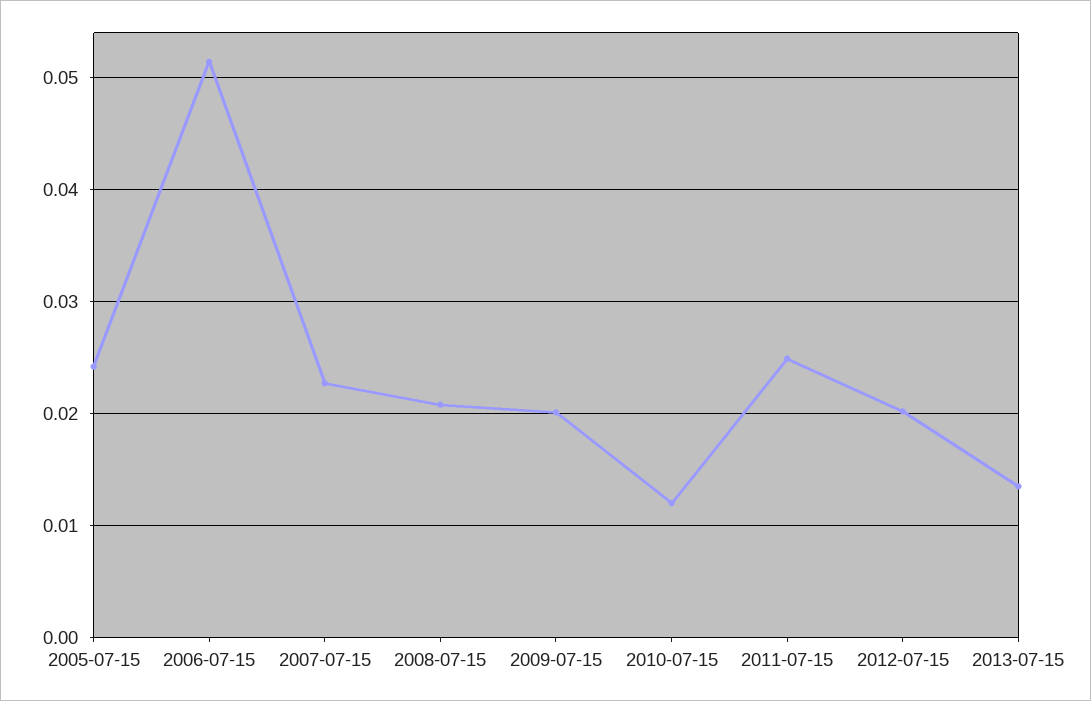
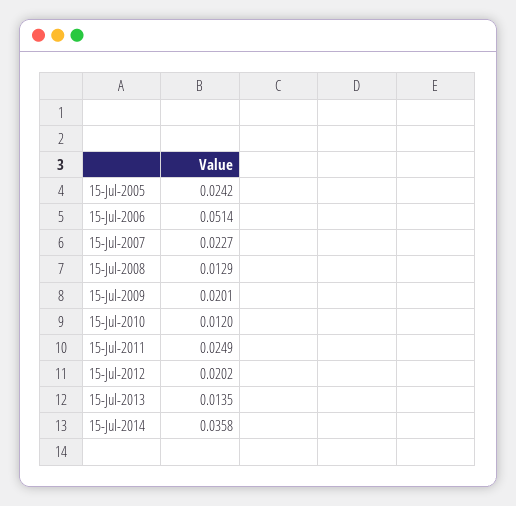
2008-07-15: 0.021 -> 0.0129
15-Jul-2014: none -> 0.0358

